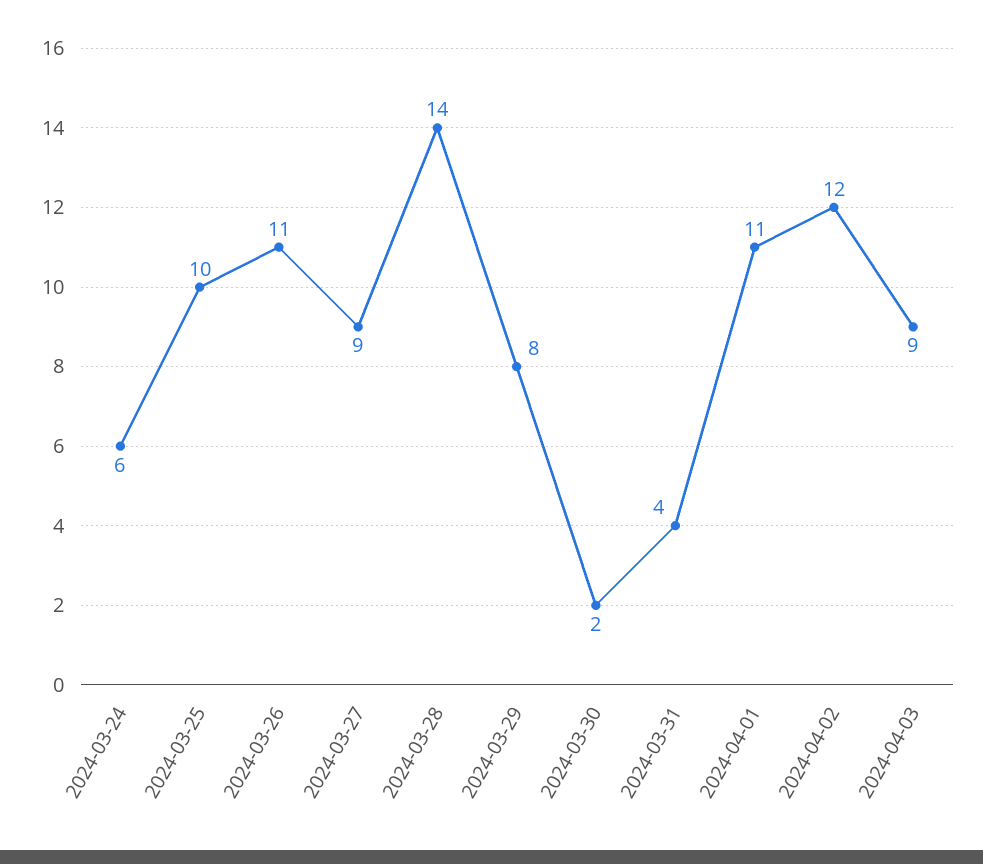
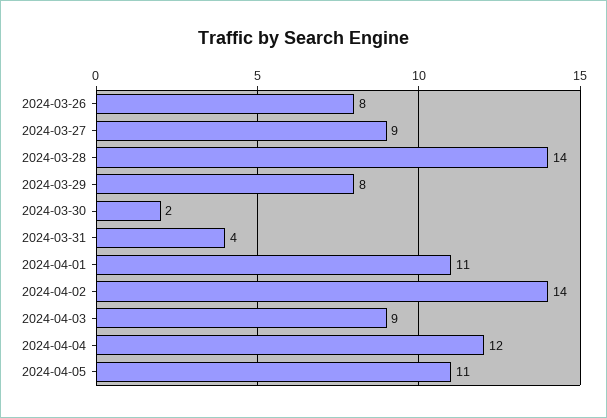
2024-03-24: 6 -> none
2024-03-25: 10 -> none
2024-03-26: 11 -> 8
2024-04-02: 12 -> 14
2024-04-04: none -> 12
2024-04-05: none -> 11

